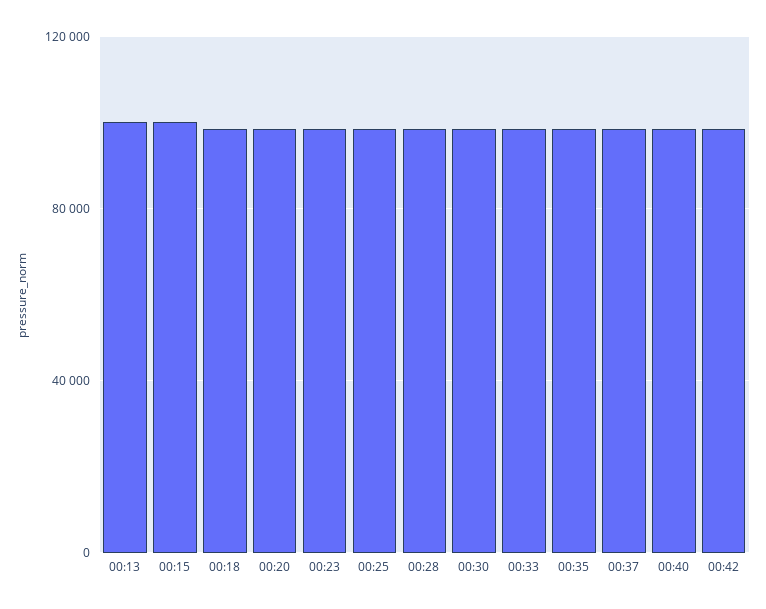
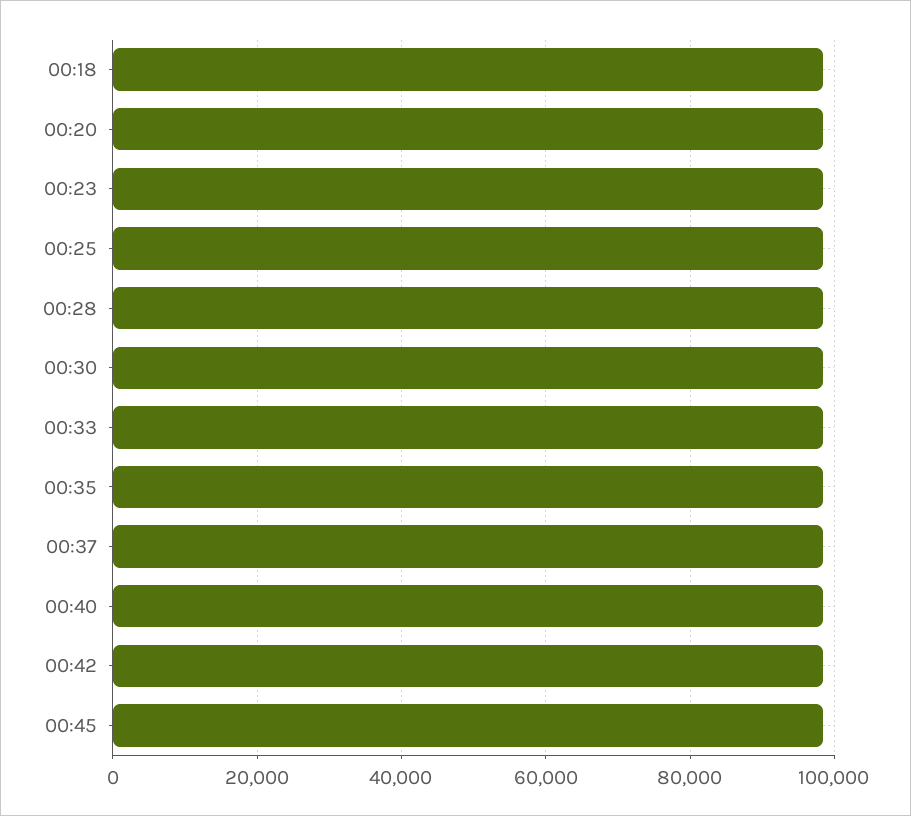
00:13: 100000 -> none
00:15: 100000 -> none
00:45: none -> 98000

